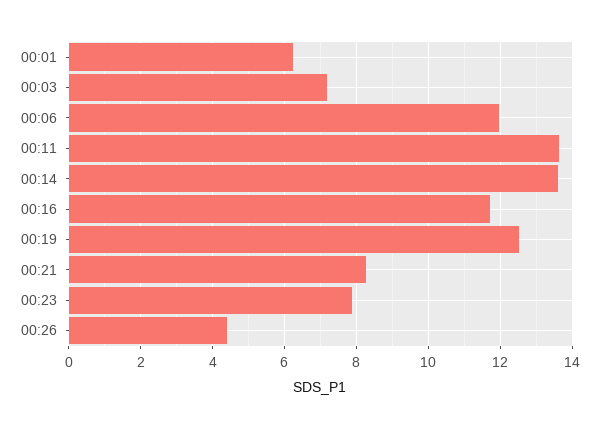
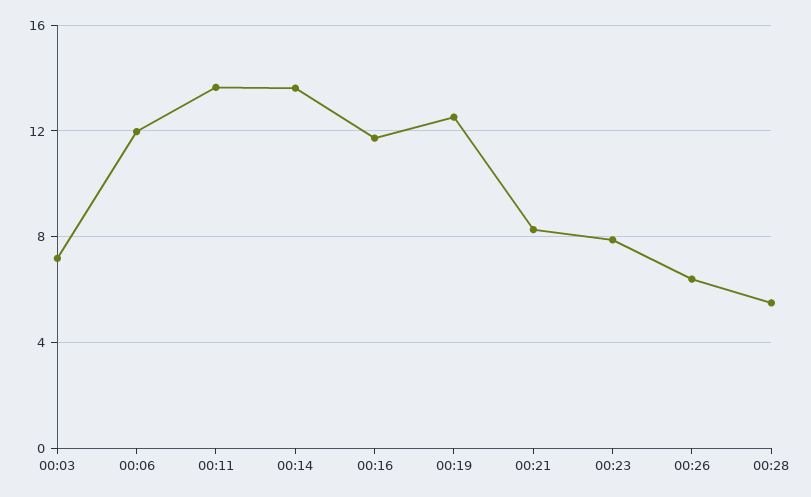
00:01: 6.2 -> none
00:26: 4.4 -> 6.5
00:28: none -> 5.5

